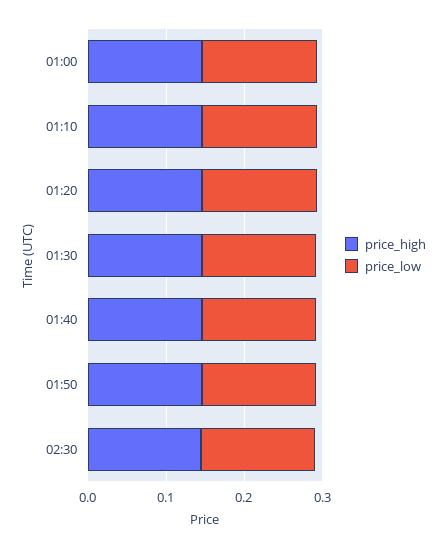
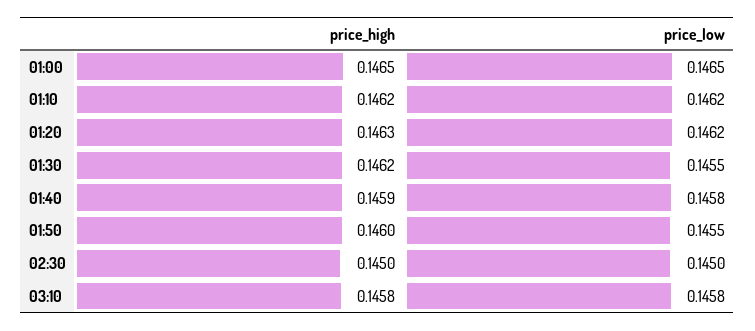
price_high, 03:10: none -> 0.1458
price_low, 03:10: none -> 0.1458

